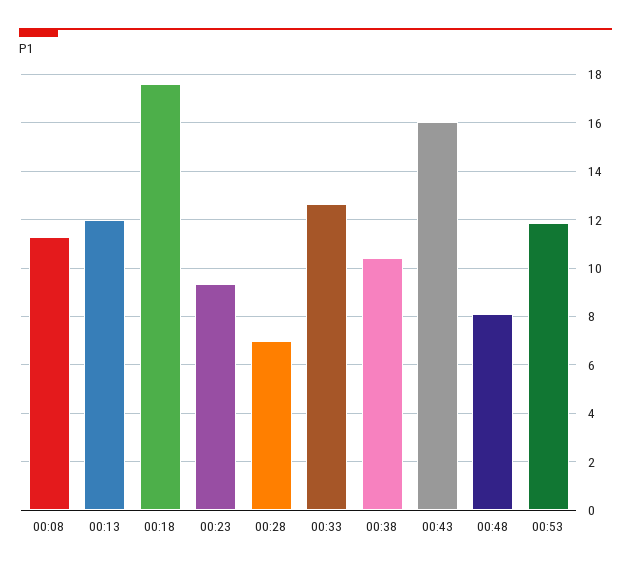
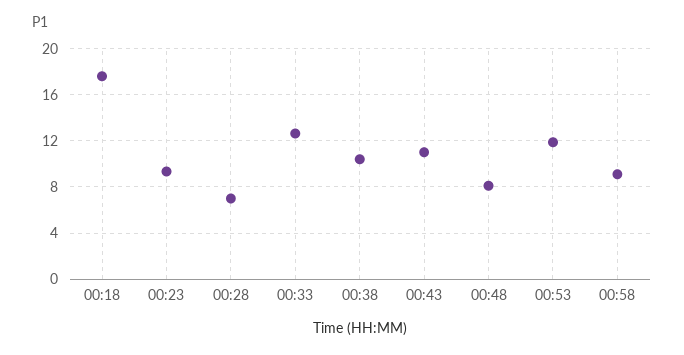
00:08: 11.25 -> none
00:13: 12 -> none
00:43: 16 -> 11
00:58: none -> 9

